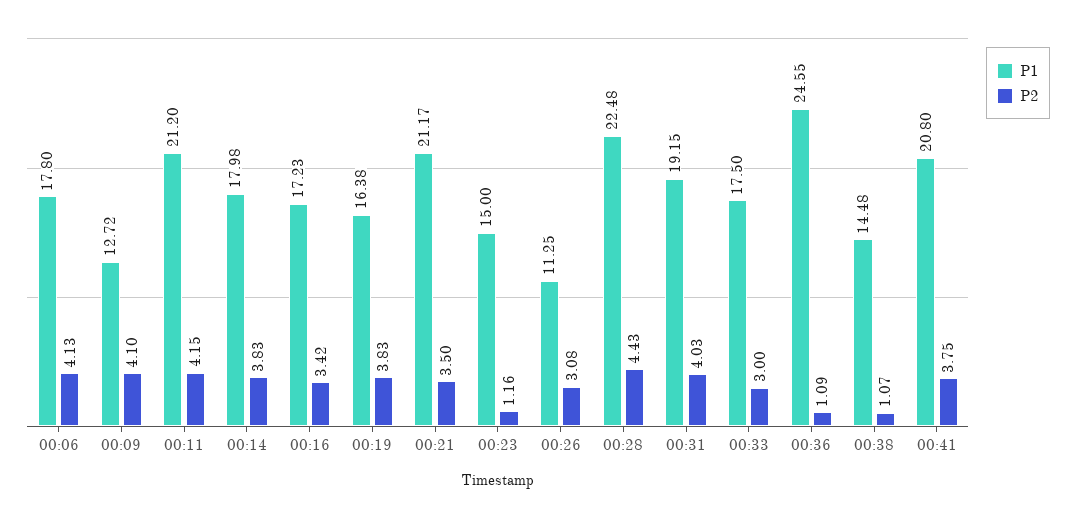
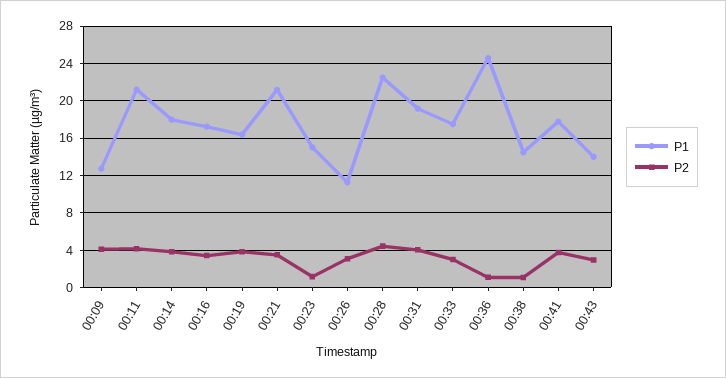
P1, 00:06: 17.8 -> none
P2, 00:06: 4.13 -> none
P1, 00:41: 20.8 -> 18
P1, 00:43: none -> 14
P2, 00:43: none -> 3

